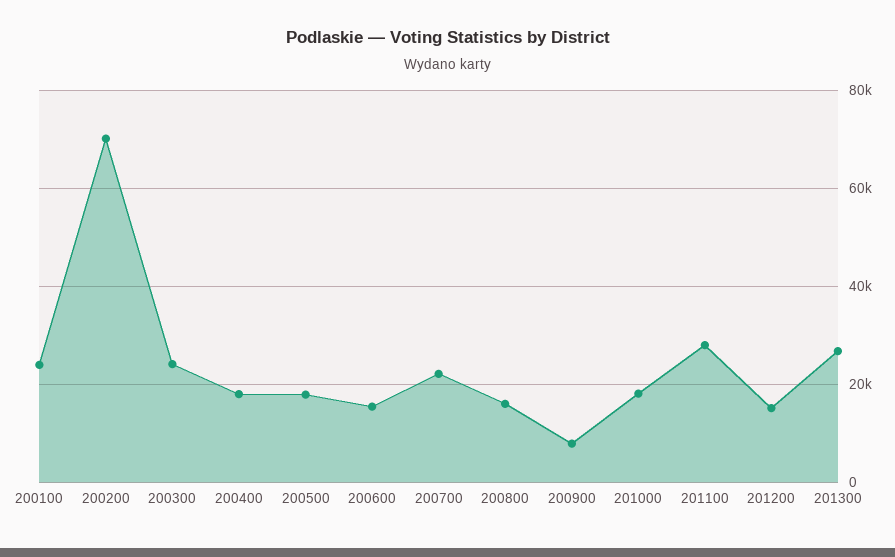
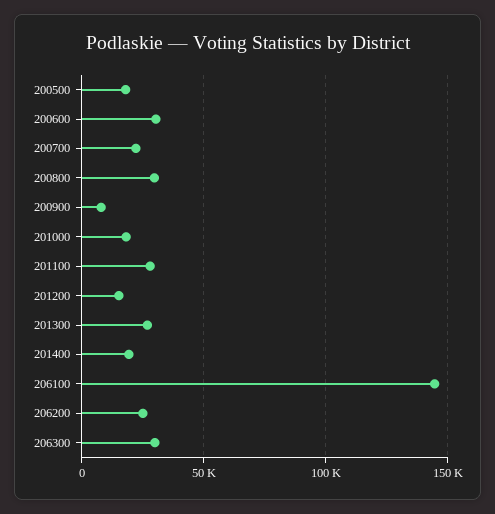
200100: 24000 -> none
200200: 70000 -> none
200300: 24000 -> none
200400: 18000 -> none
200600: 16000 -> 30000
200800: 16000 -> 30000
201400: none -> 20000
206100: none -> 145000
206200: none -> 25000
206300: none -> 30000

